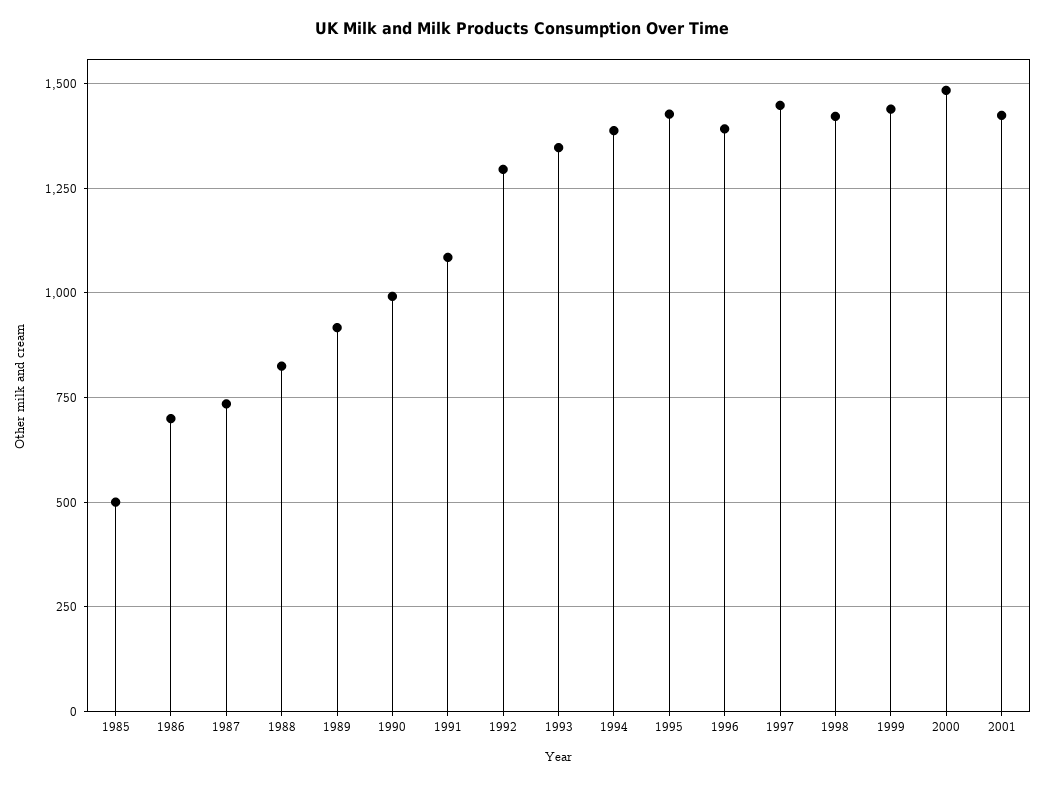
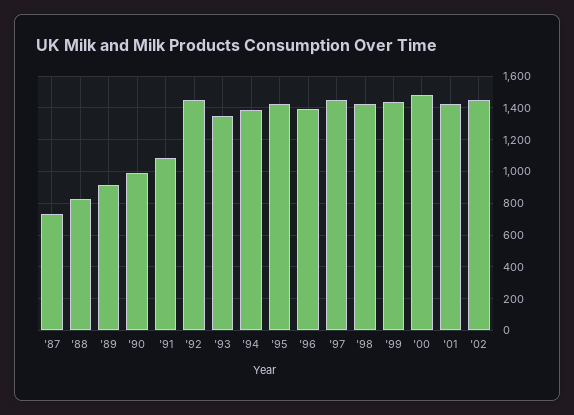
1985: 500 -> none
1986: 700 -> none
1992: 1300 -> 1450
'02: none -> 1450

